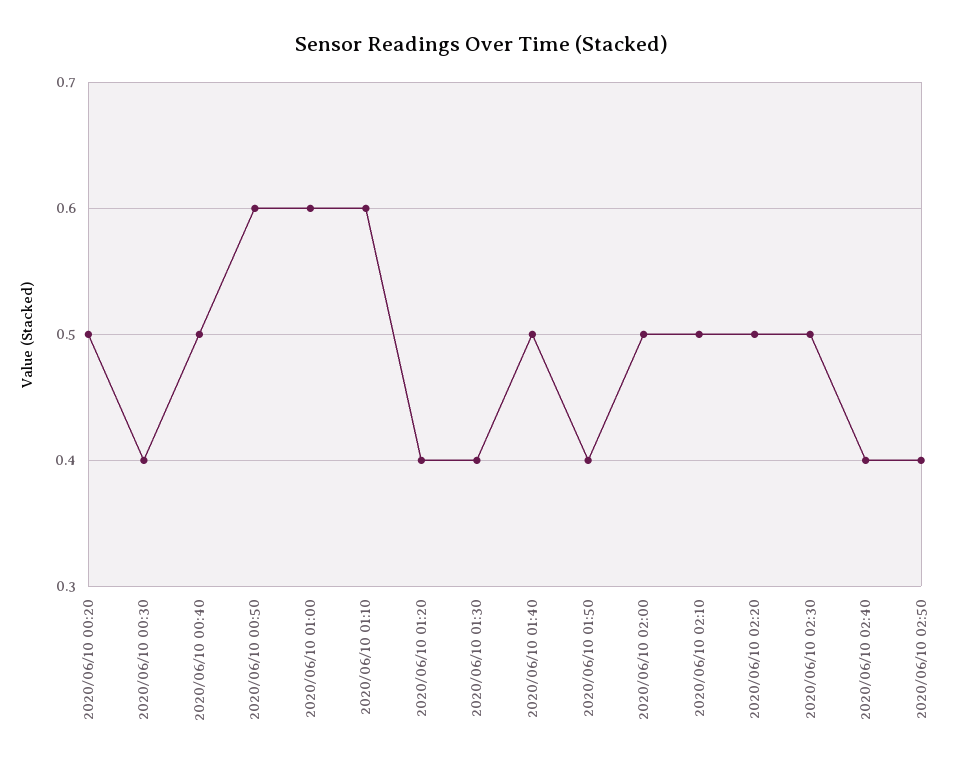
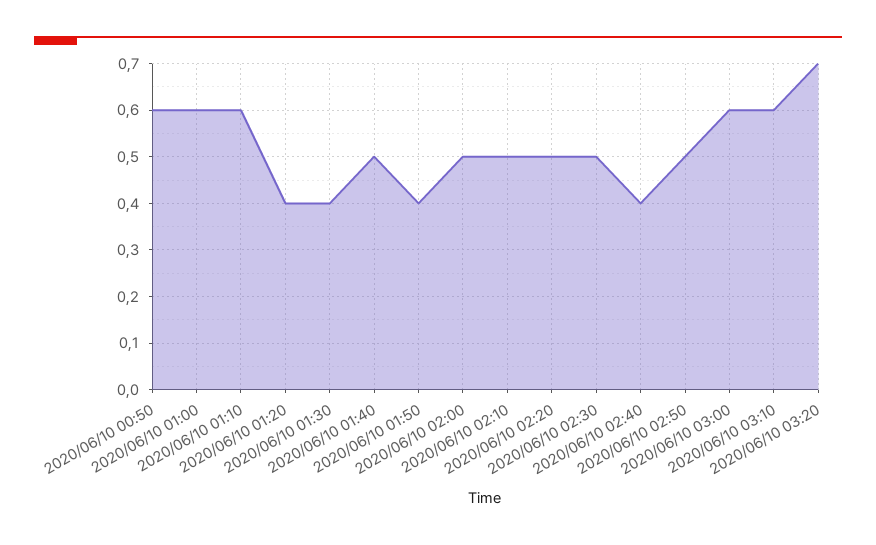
2020/06/10 00:20: 0.5 -> none
2020/06/10 00:30: 0.4 -> none
2020/06/10 00:40: 0.5 -> none
2020/06/10 02:50: 0.4 -> 0.5
2020/06/10 03:00: none -> 0.6
2020/06/10 03:10: none -> 0.6
2020/06/10 03:20: none -> 0.7

